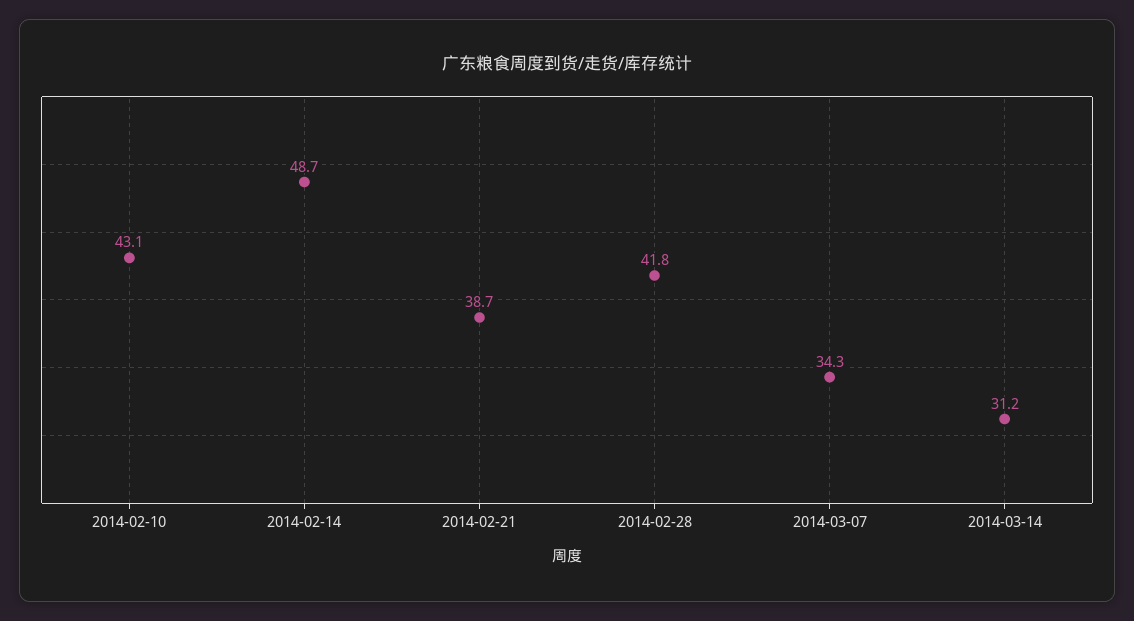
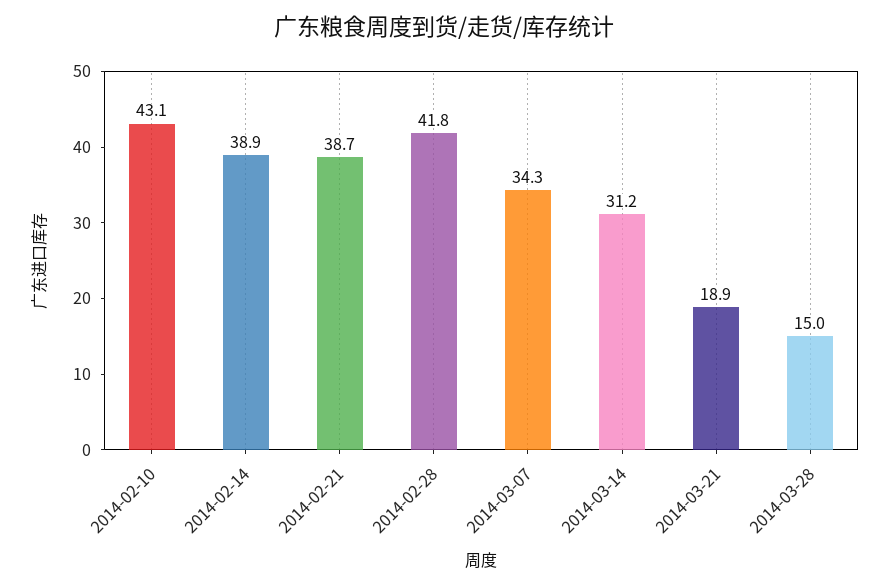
2014-02-14: 48.7 -> 38.9
2014-03-21: none -> 18.9
2014-03-28: none -> 15

